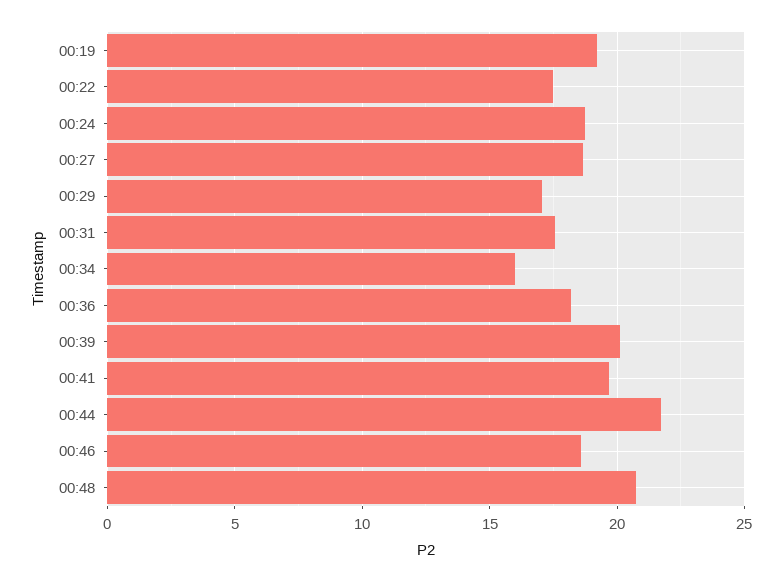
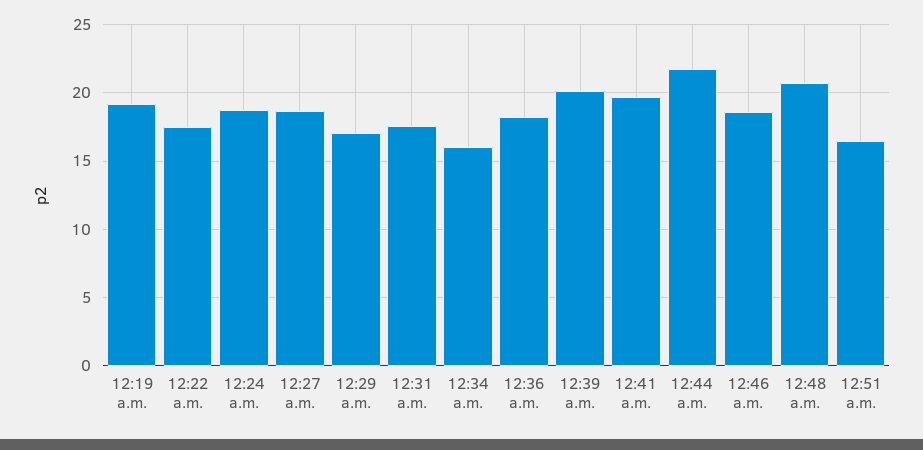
12:51 a.m.: none -> 16.5

